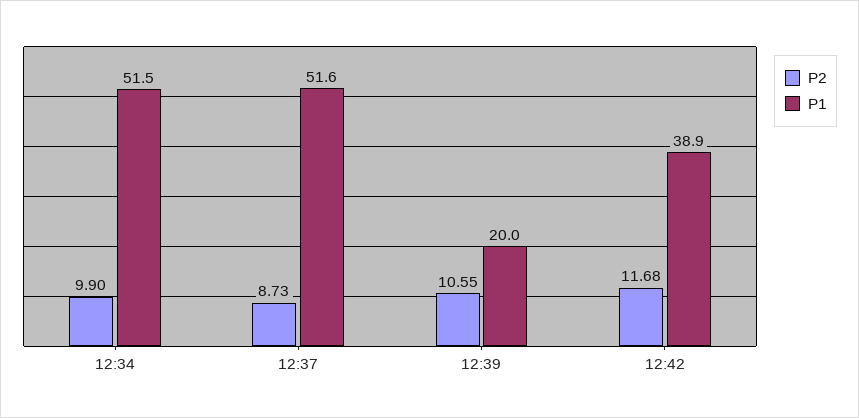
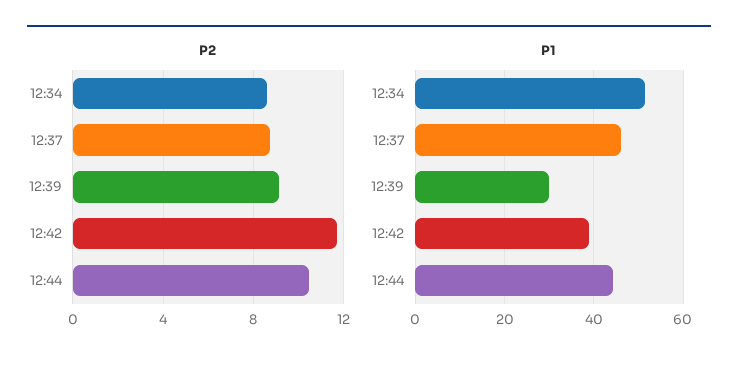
P2, 12:34: 9.9 -> 8.5
P1, 12:37: 51.6 -> 46
P2, 12:39: 10.55 -> 9
P1, 12:39: 20 -> 30
P2, 12:44: none -> 10.5
P1, 12:44: none -> 44

